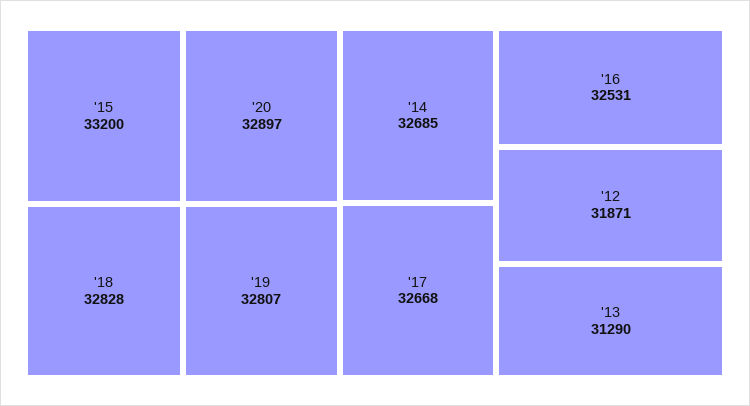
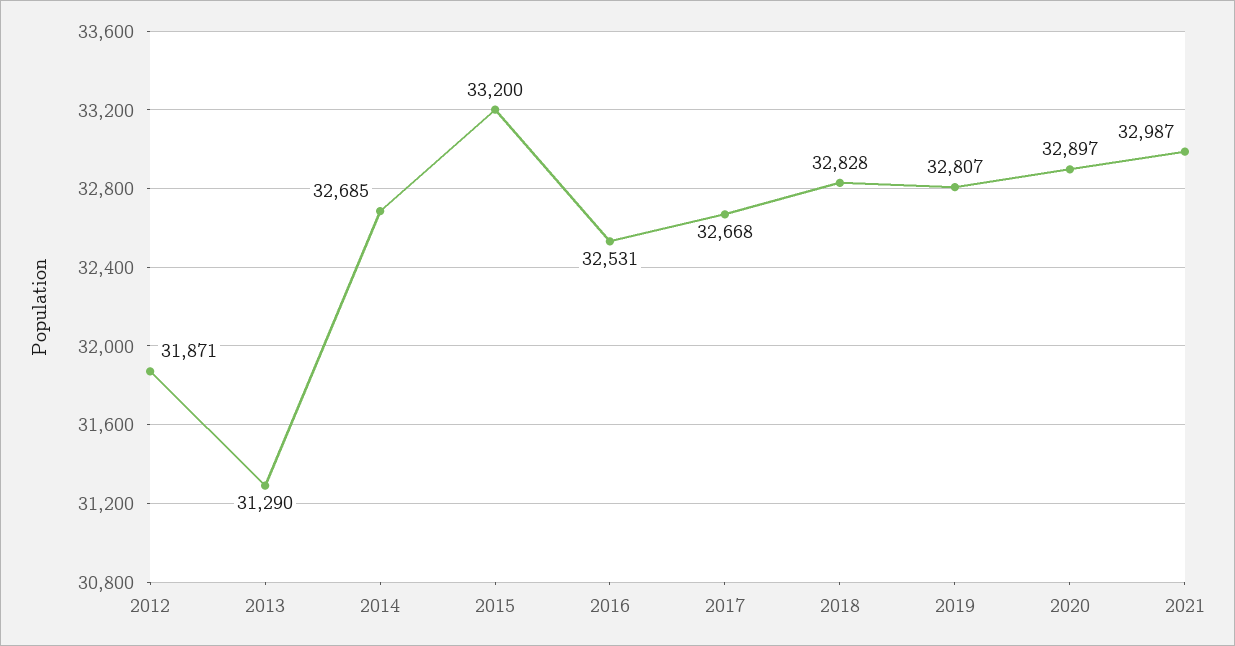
2021: none -> 32987

